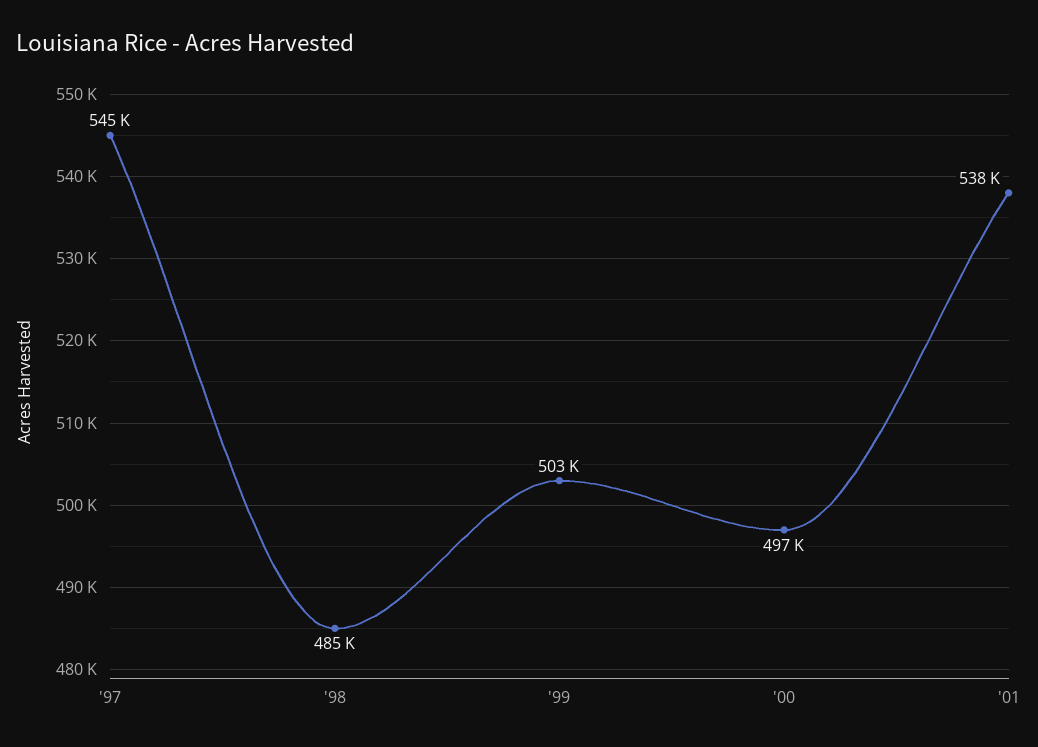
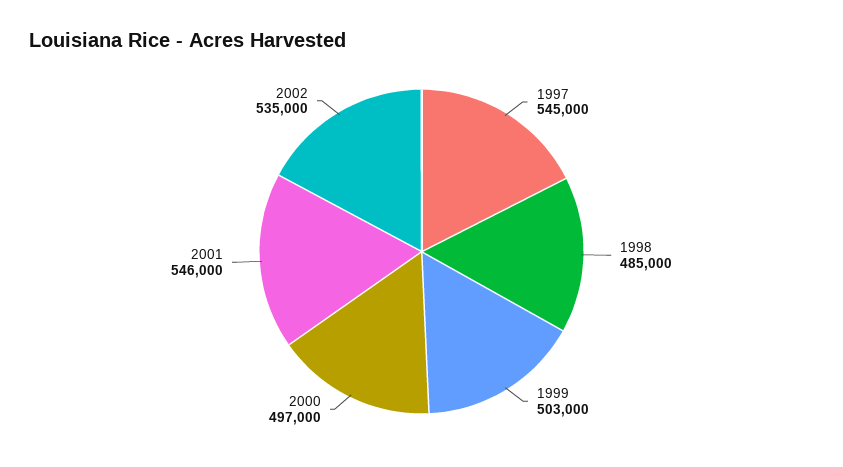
'01: 538000 -> 546000
2002: none -> 535000

